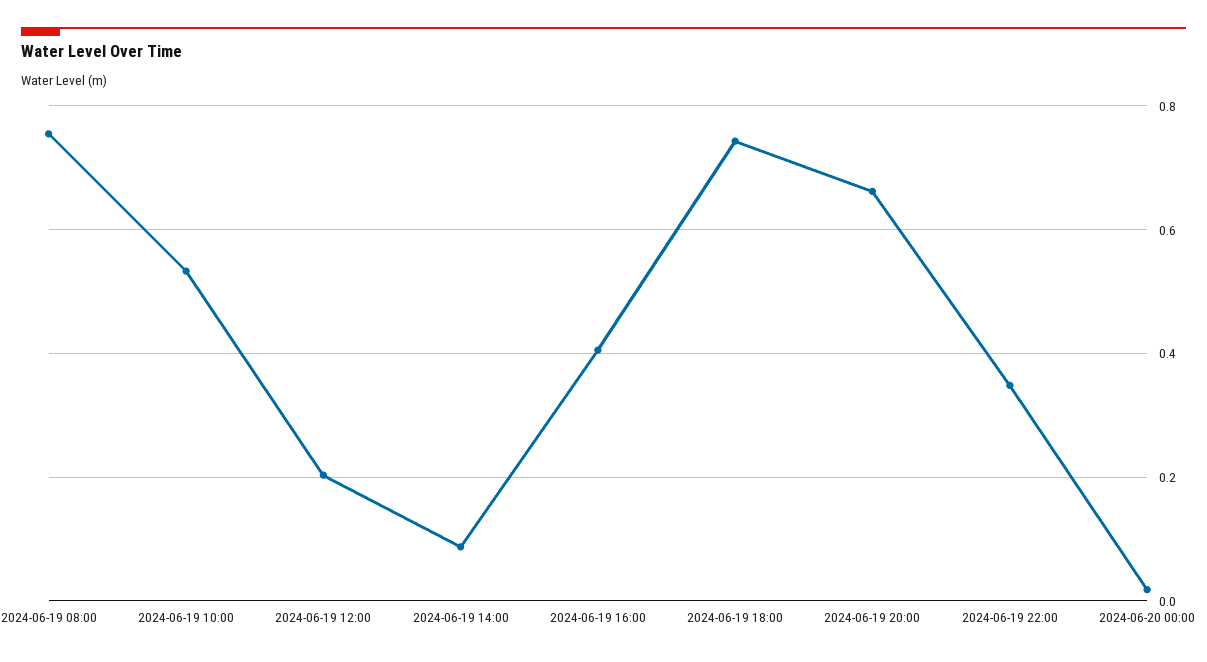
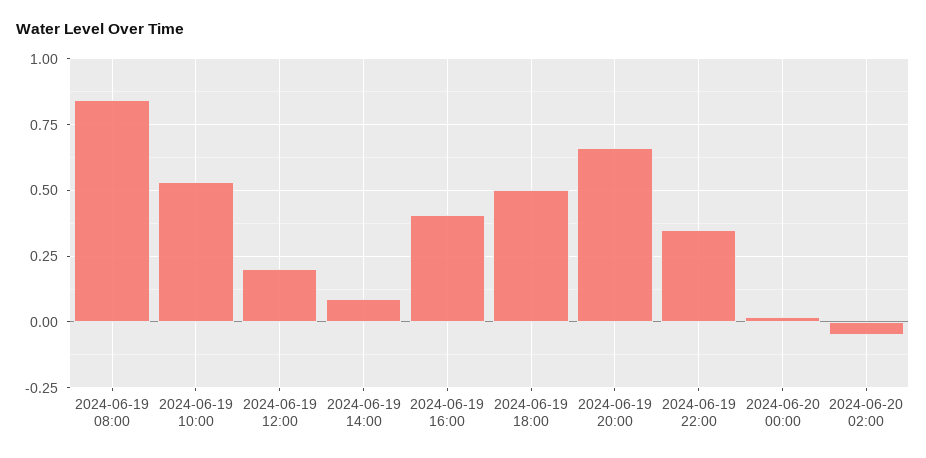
2024-06-19 08:00: 0.76 -> 0.85
2024-06-19 18:00: 0.74 -> 0.5
2024-06-20 02:00: none -> -0.05

